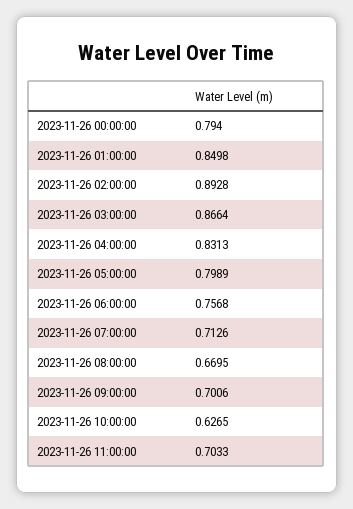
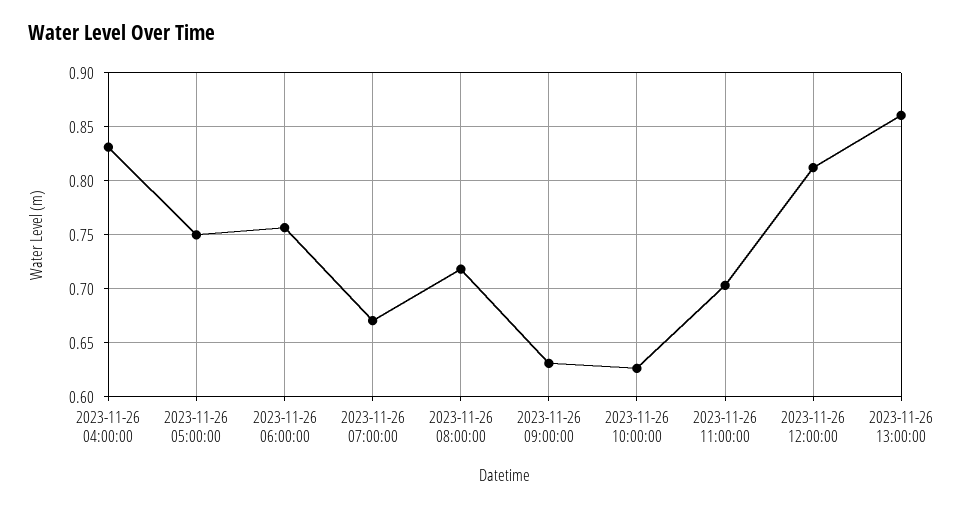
2023-11-26 00:00:00: 0.794 -> none
2023-11-26 01:00:00: 0.8498 -> none
2023-11-26 02:00:00: 0.8928 -> none
2023-11-26 03:00:00: 0.8664 -> none
2023-11-26 05:00:00: 0.7989 -> 0.75
2023-11-26 07:00:00: 0.7126 -> 0.67
2023-11-26 08:00:00: 0.6695 -> 0.72
2023-11-26 09:00:00: 0.7006 -> 0.63
2023-11-26 12:00:00: none -> 0.81
2023-11-26 13:00:00: none -> 0.86

